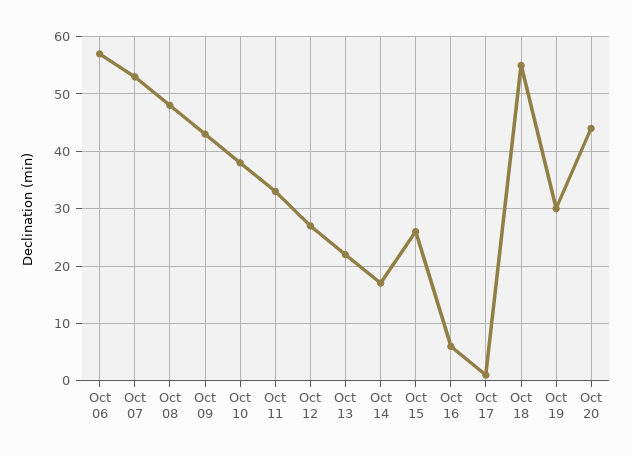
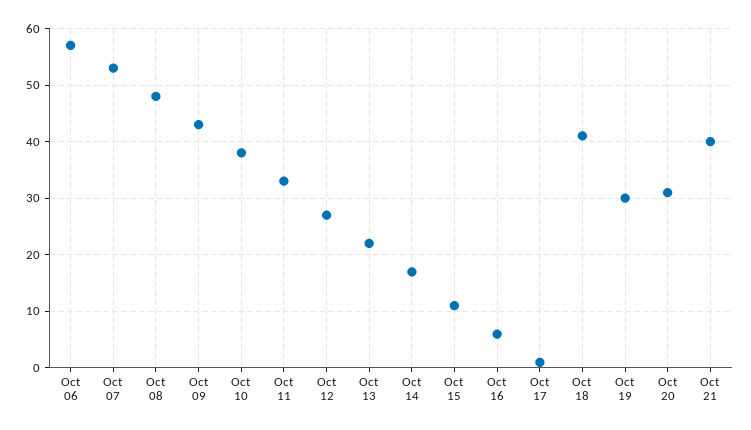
Oct 15: 25 -> 10
Oct 18: 55 -> 40
Oct 20: 45 -> 30
Oct 21: none -> 40

